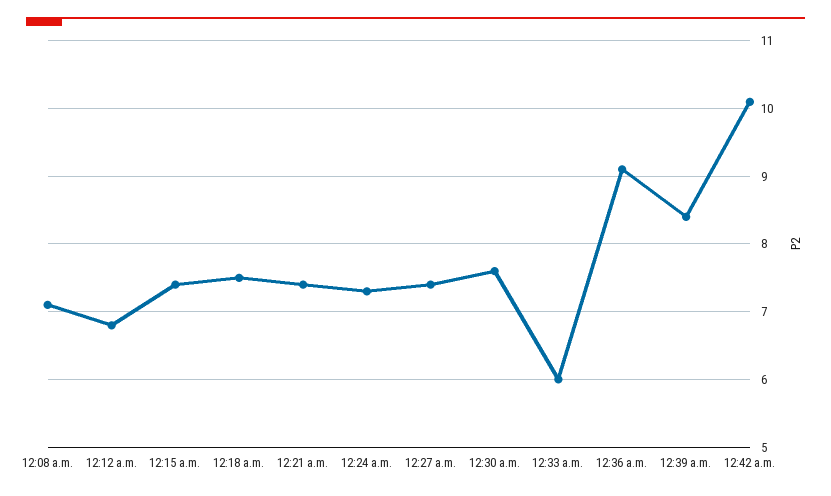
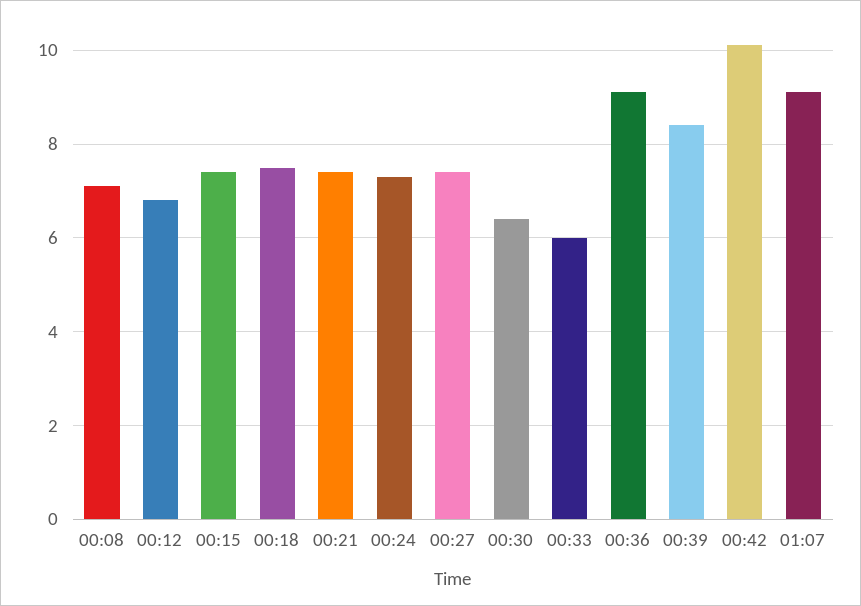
12:30 a.m.: 7.6 -> 6.5
01:07: none -> 9

